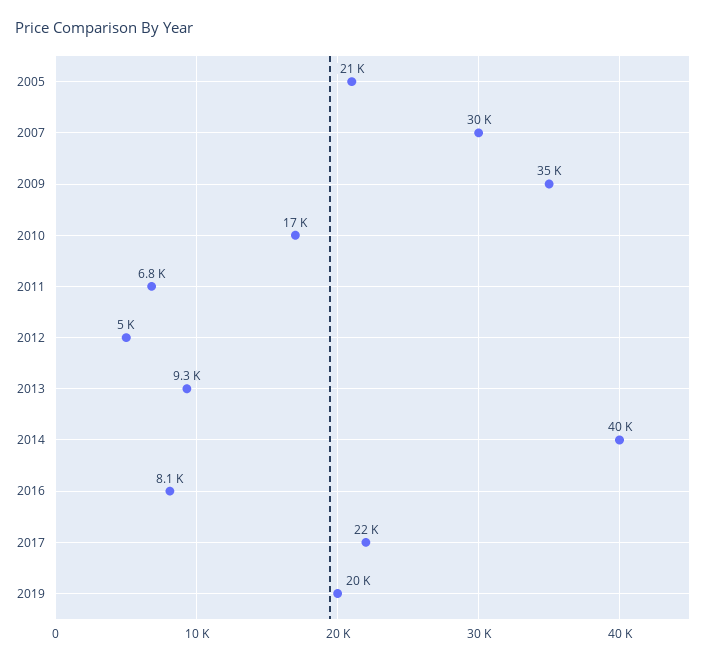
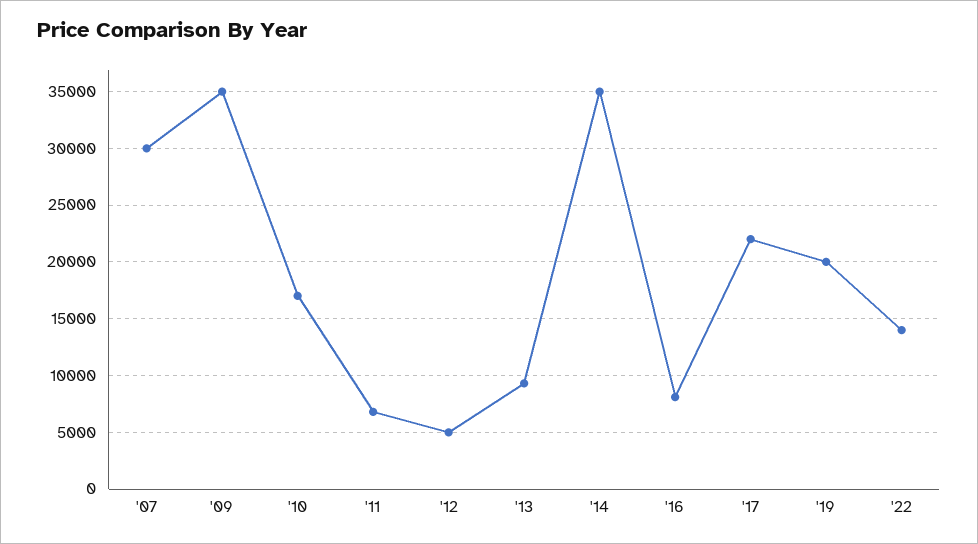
2005: 21000 -> none
2014: 40000 -> 35000
'22: none -> 14000

